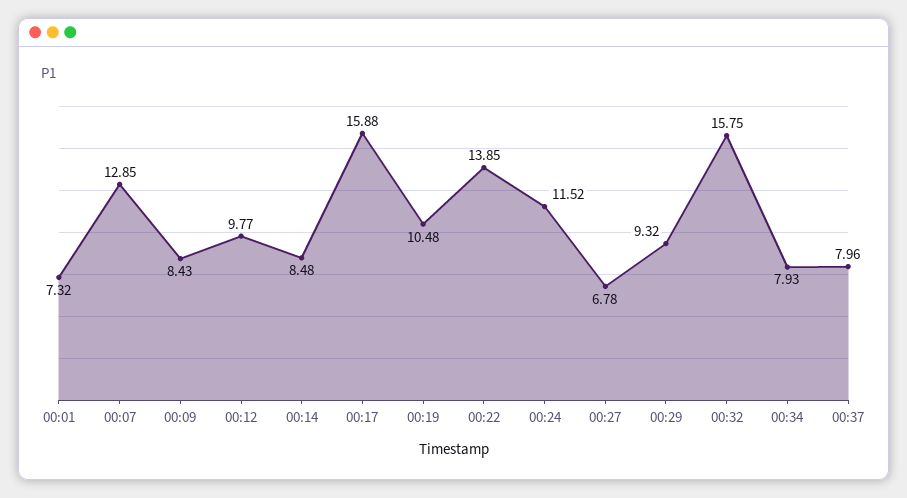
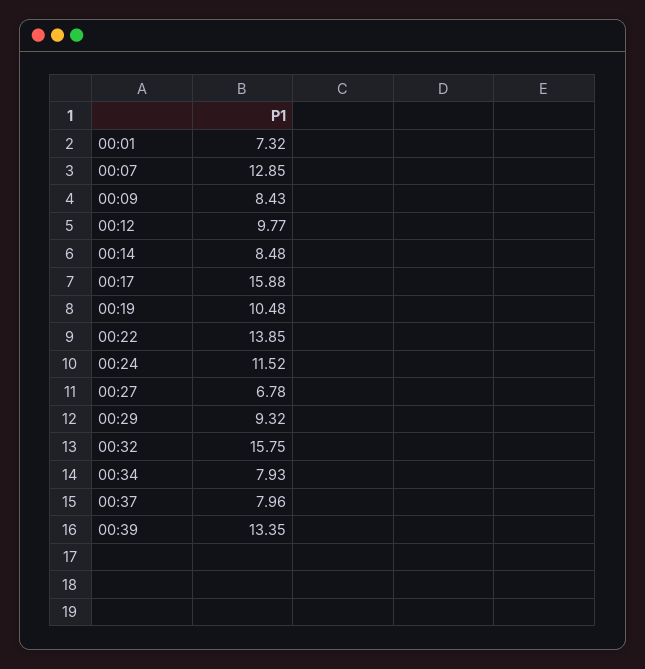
00:39: none -> 13.35

